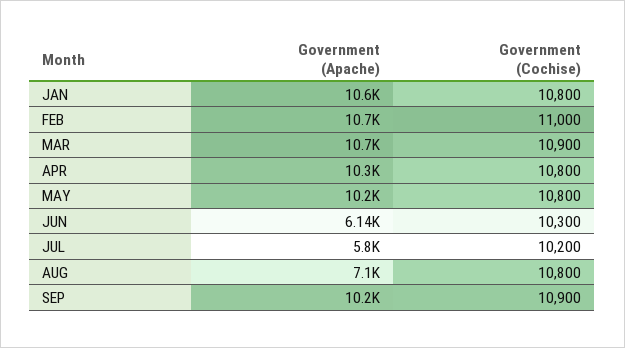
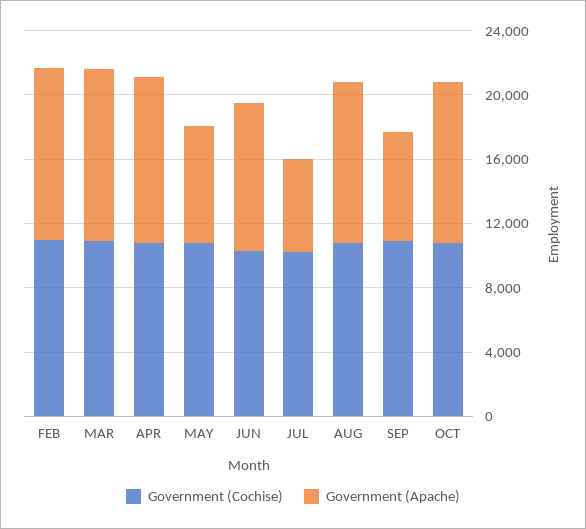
Government (Apache), JAN: 10600 -> none
Government (Cochise), JAN: 10800 -> none
Government (Apache), MAY: 10200 -> 7000
Government (Apache), JUN: 6140 -> 9000
Government (Apache), AUG: 7100 -> 10000
Government (Apache), SEP: 10200 -> 7000
Government (Cochise), OCT: none -> 11000
Government (Apache), OCT: none -> 10000

